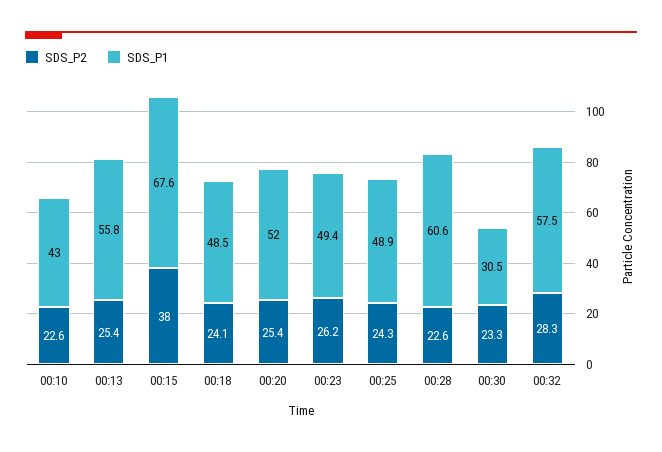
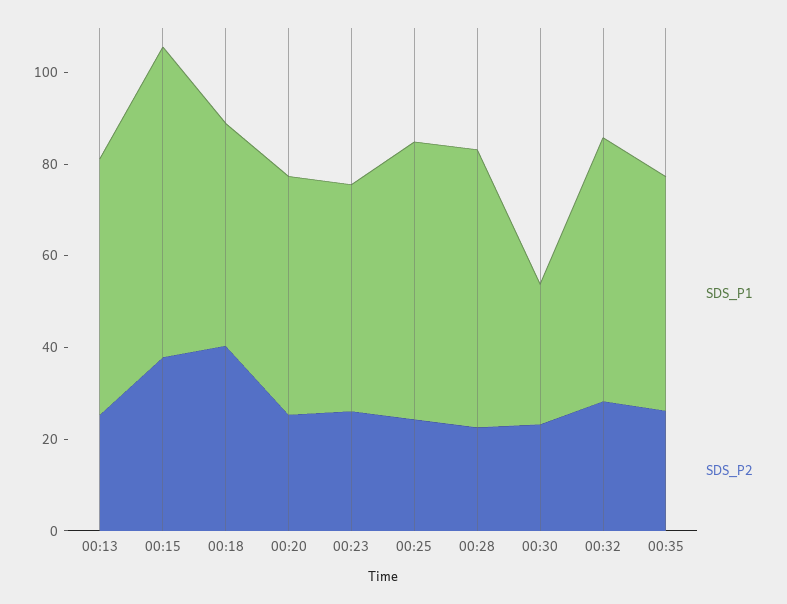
SDS_P2, 00:10: 22.6 -> none
SDS_P1, 00:10: 43 -> none
SDS_P2, 00:18: 24.1 -> 40
SDS_P1, 00:25: 48.9 -> 60
SDS_P1, 00:35: none -> 50
SDS_P2, 00:35: none -> 25

